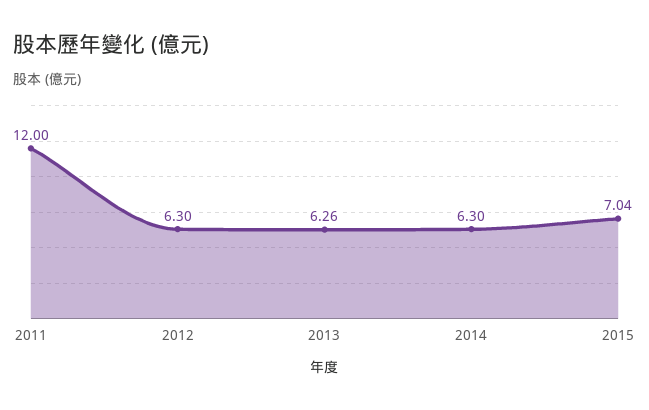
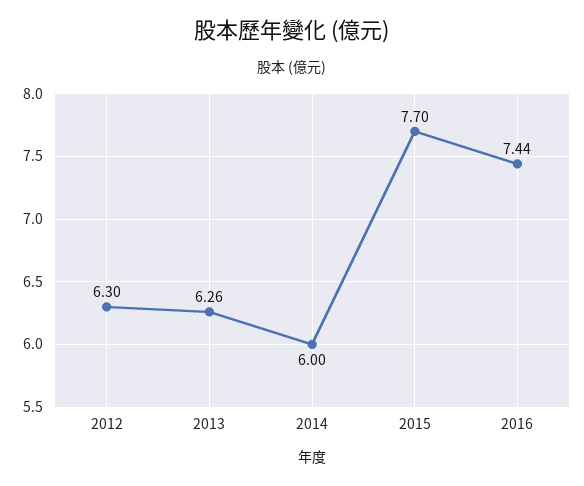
2011: 12 -> none
2014: 6.3 -> 6
2015: 7.04 -> 7.7
2016: none -> 7.44

